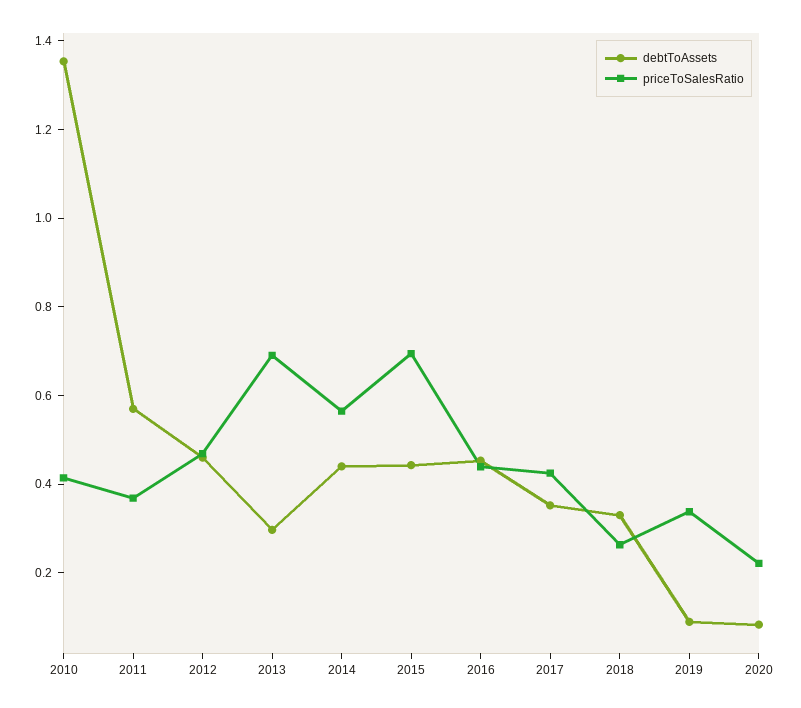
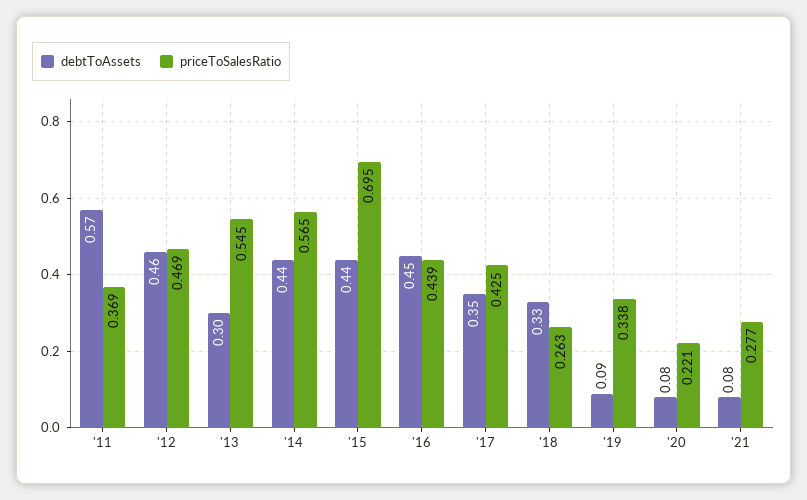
debtToAssets, 2010: 1.35 -> none
priceToSalesRatio, 2010: 0.4 -> none
priceToSalesRatio, 2013: 0.7 -> 0.545
debtToAssets, '21: none -> 0.08
priceToSalesRatio, '21: none -> 0.277

